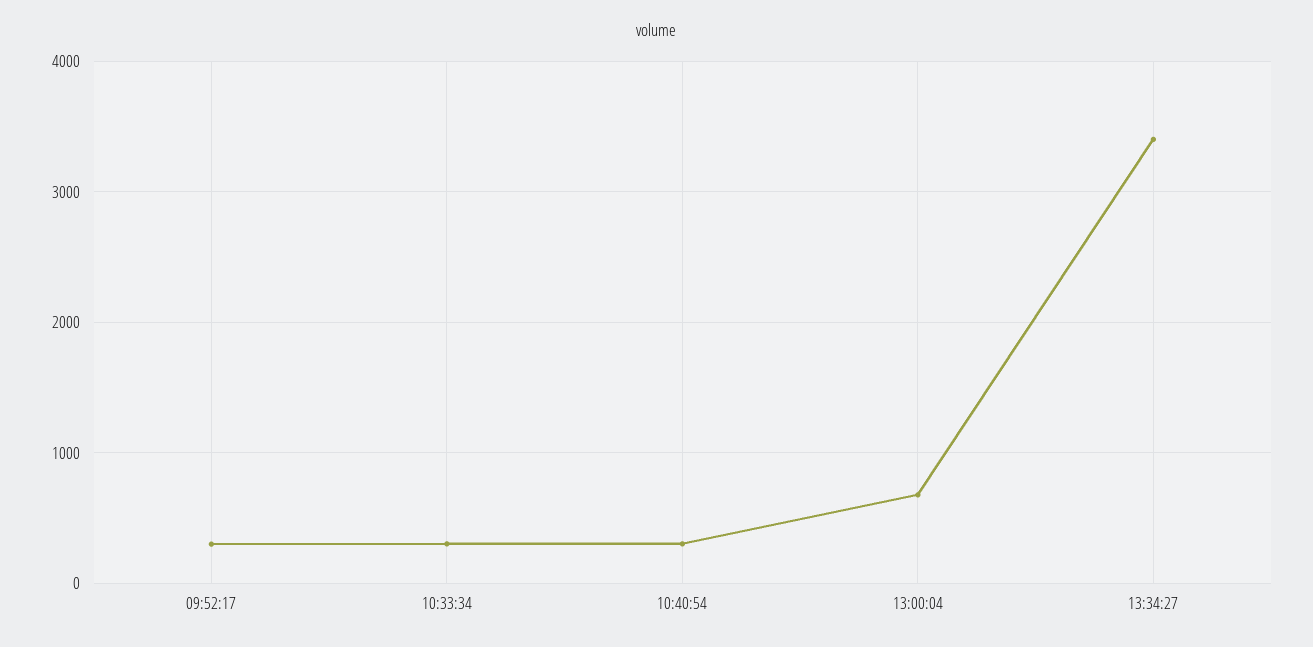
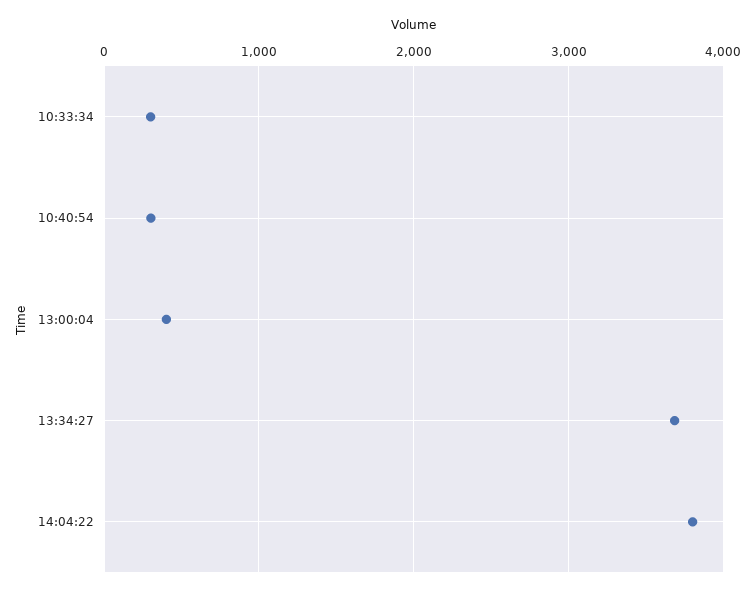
09:52:17: 300 -> none
13:00:04: 700 -> 400
13:34:27: 3400 -> 3700
14:04:22: none -> 3800

